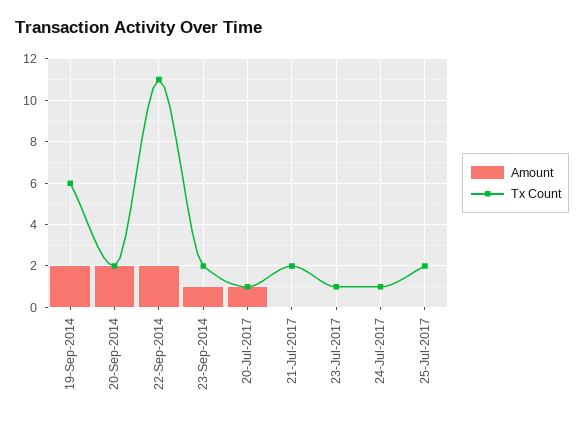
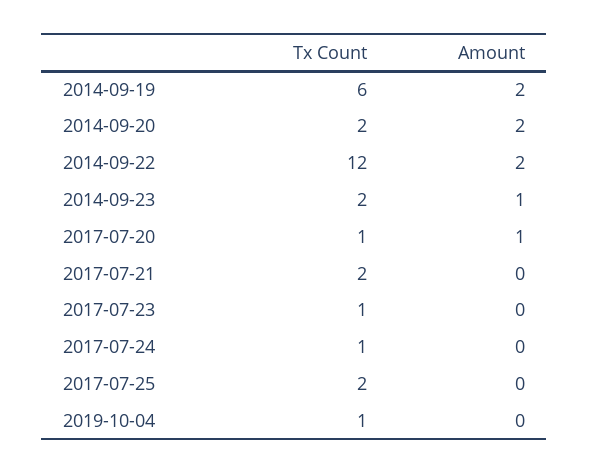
Tx Count, 22-Sep-2014: 11 -> 12
Tx Count, 2019-10-04: none -> 1
Amount, 2019-10-04: none -> 0

